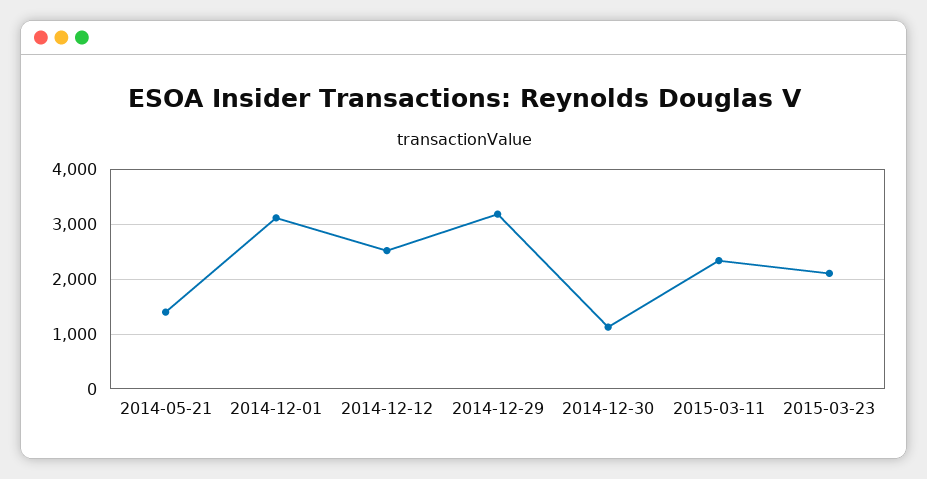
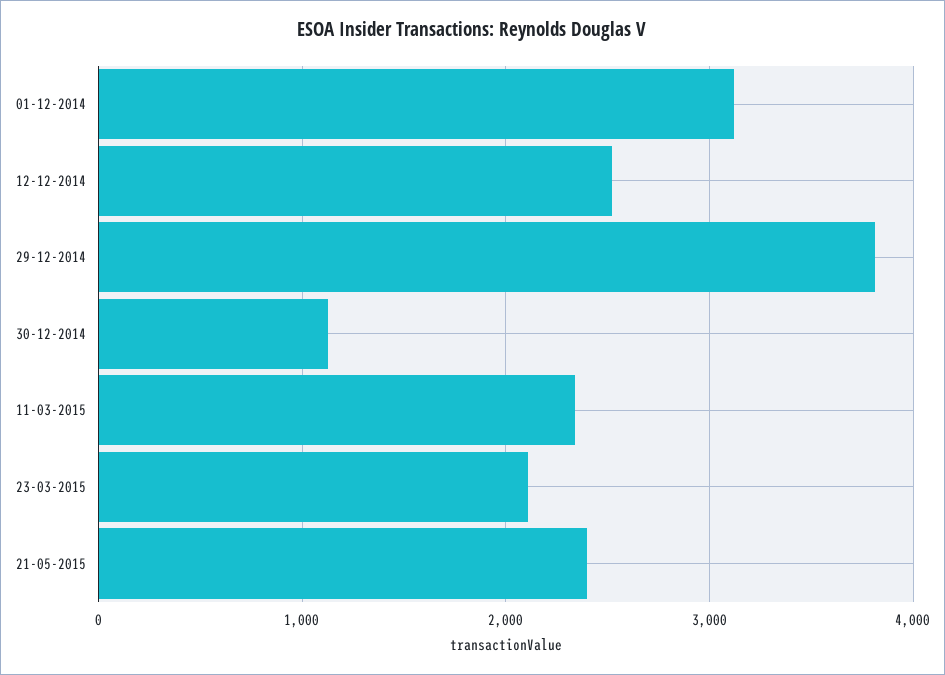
2014-05-21: 1400 -> none
2014-12-29: 3200 -> 3800
21-05-2015: none -> 2400

